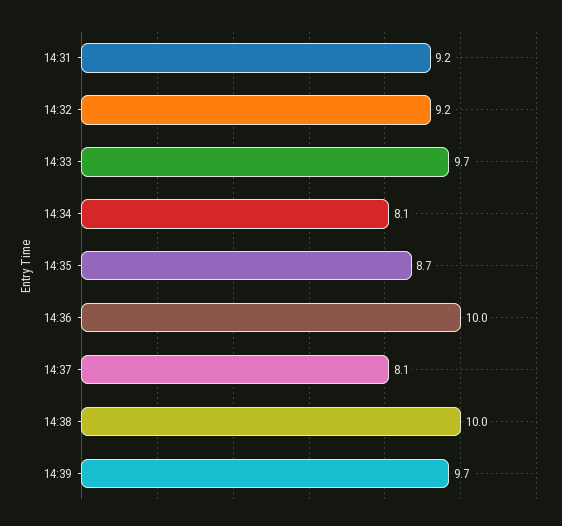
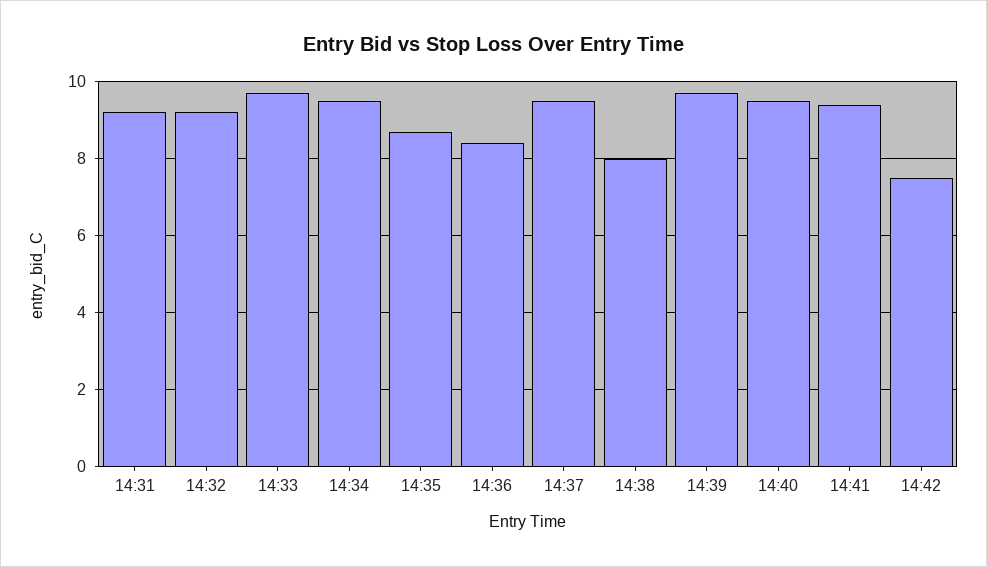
14:34: 8.1 -> 9.5
14:36: 10 -> 8.5
14:37: 8.1 -> 9.5
14:38: 10 -> 8
14:40: none -> 9.5
14:41: none -> 9.5
14:42: none -> 7.5

